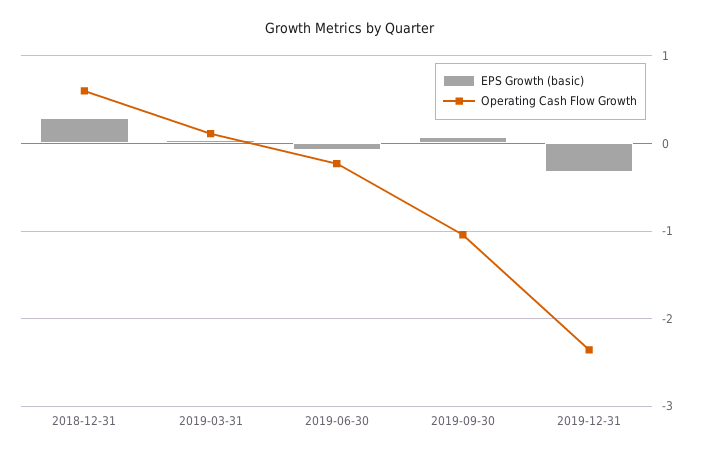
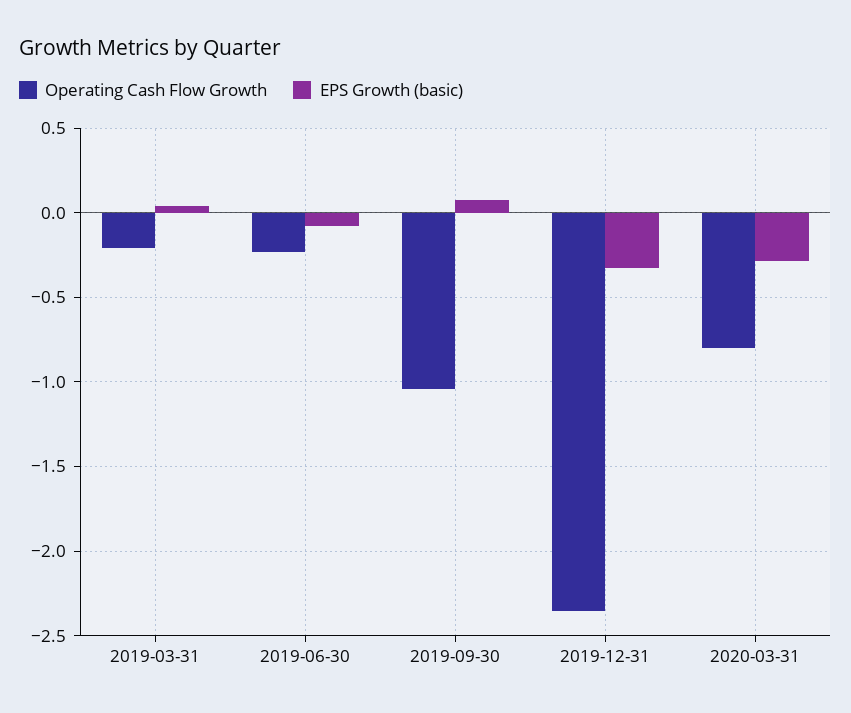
EPS Growth (basic), 2018-12-31: 0.3 -> none
Operating Cash Flow Growth, 2018-12-31: 0.6 -> none
Operating Cash Flow Growth, 2019-03-31: 0.1 -> -0.2
Operating Cash Flow Growth, 2020-03-31: none -> -0.8
EPS Growth (basic), 2020-03-31: none -> -0.3

